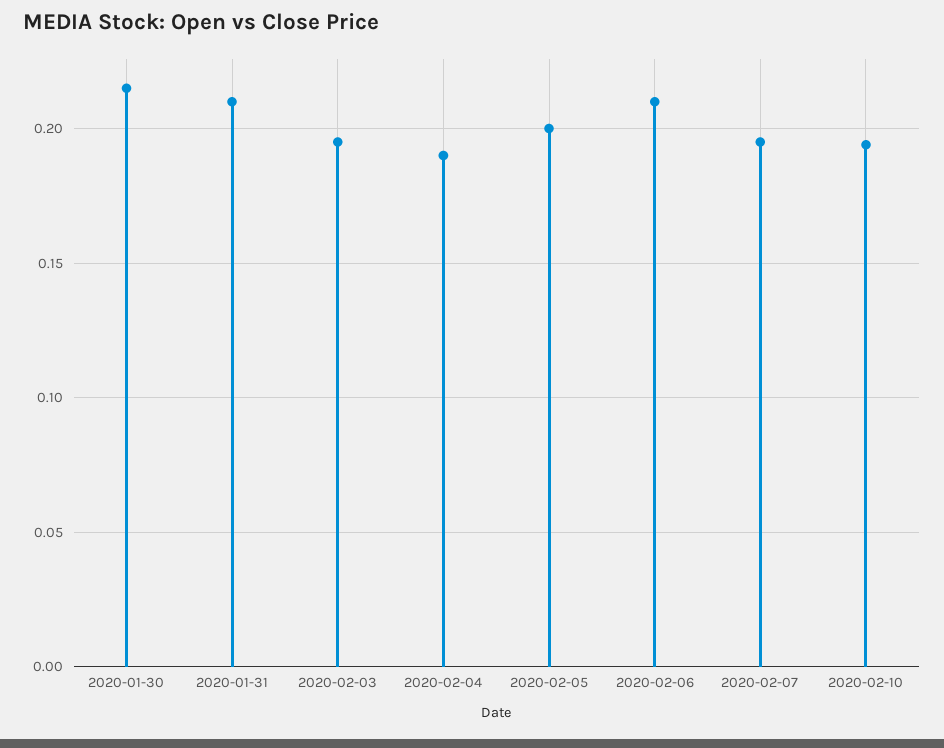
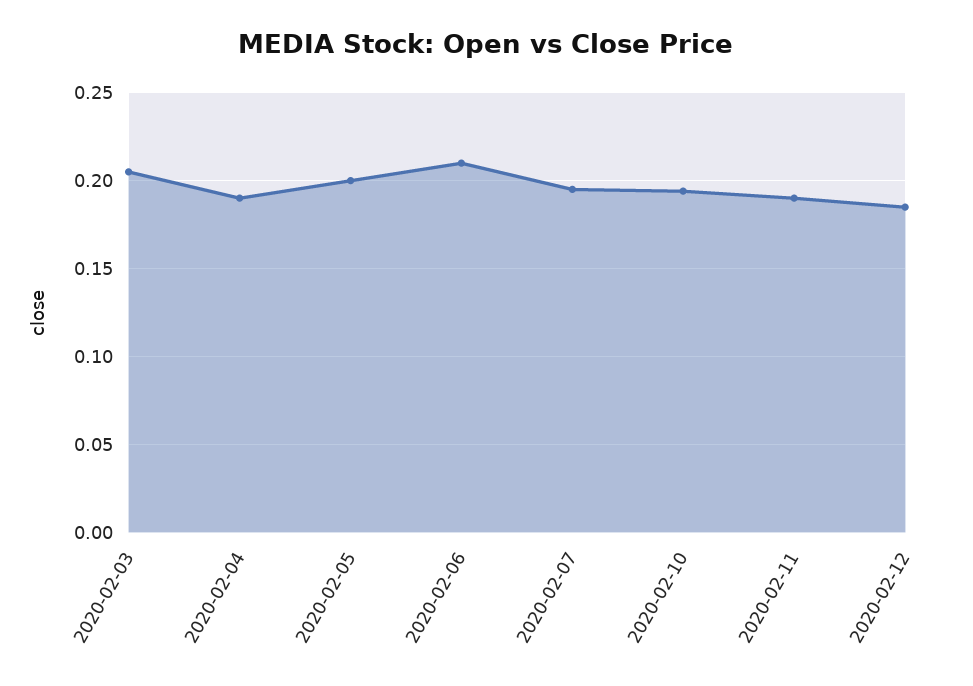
2020-01-30: 0.215 -> none
2020-01-31: 0.21 -> none
2020-02-03: 0.195 -> 0.205
2020-02-11: none -> 0.19
2020-02-12: none -> 0.185

